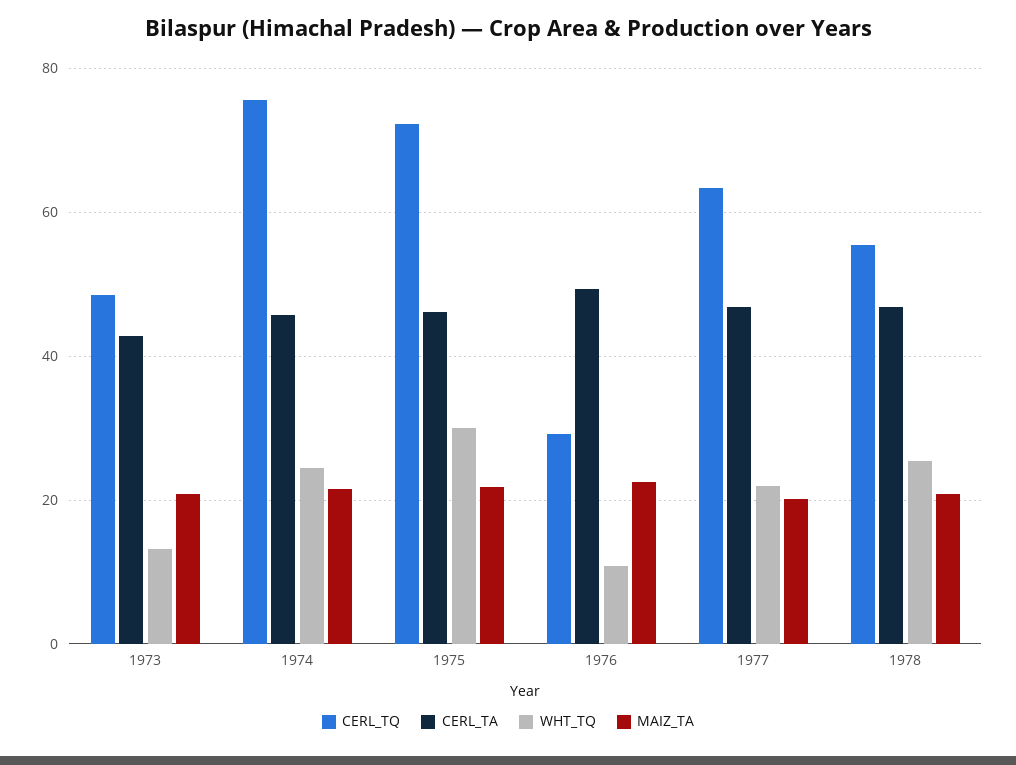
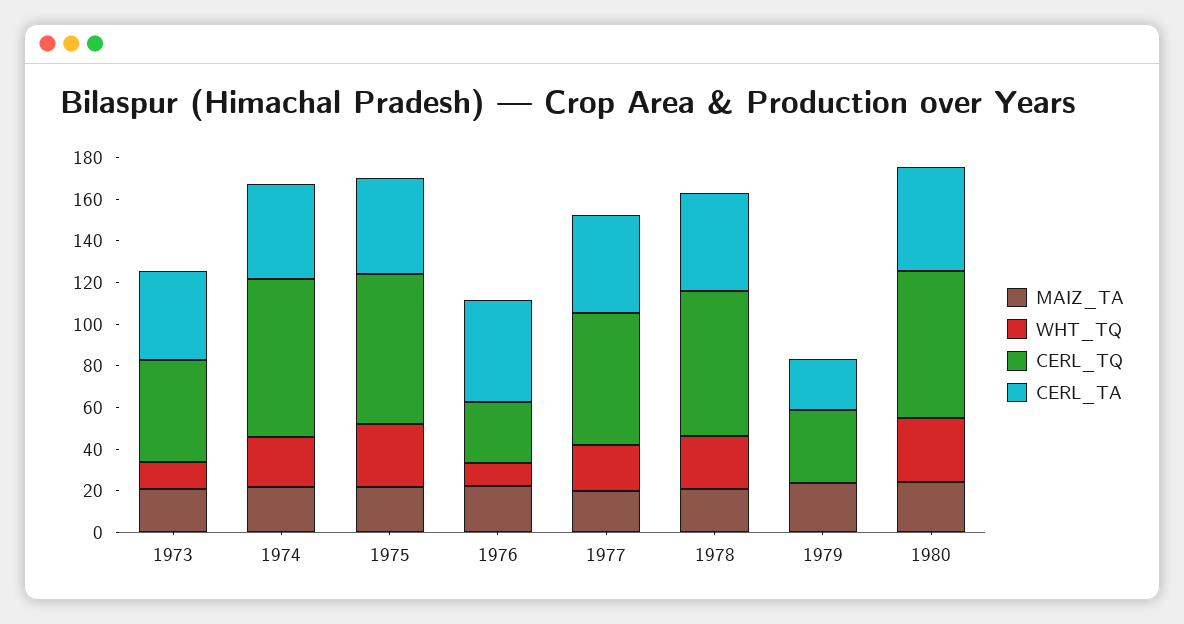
CERL_TQ, 1978: 56 -> 70
MAIZ_TA, 1979: none -> 25
WHT_TQ, 1979: none -> 0
CERL_TQ, 1979: none -> 35
CERL_TA, 1979: none -> 25
MAIZ_TA, 1980: none -> 25
WHT_TQ, 1980: none -> 30
CERL_TQ, 1980: none -> 70
CERL_TA, 1980: none -> 50

